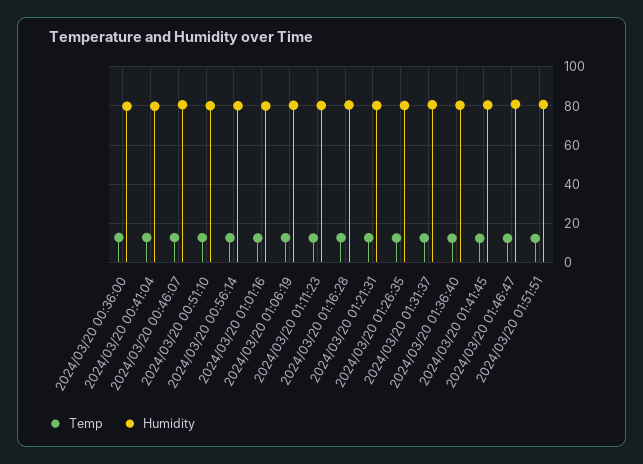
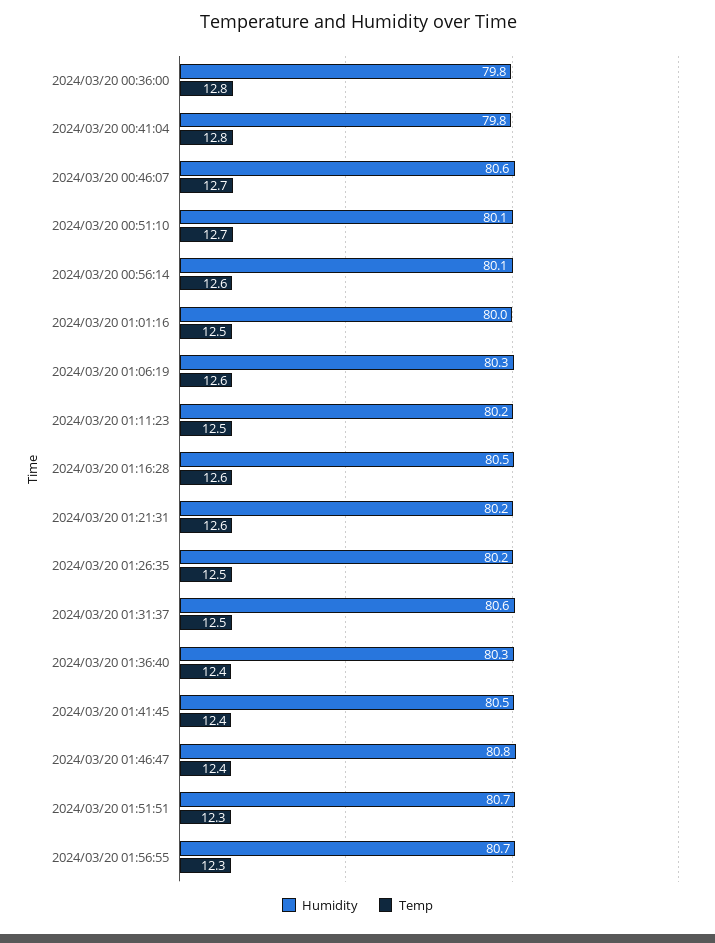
Humidity, 2024/03/20 01:56:55: none -> 80.7
Temp, 2024/03/20 01:56:55: none -> 12.3

